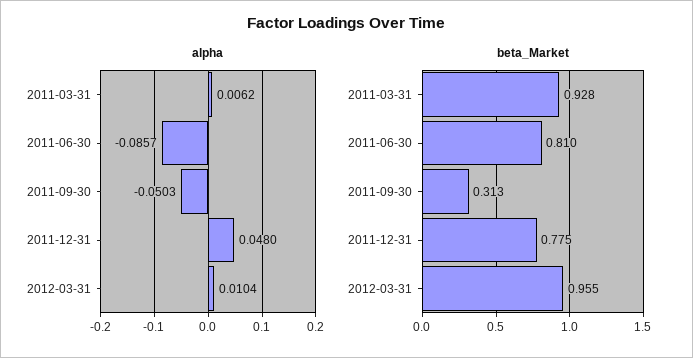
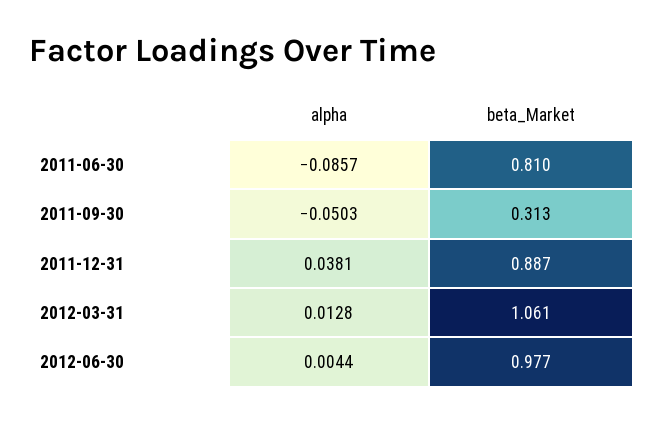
alpha, 2011-03-31: 0.0062 -> none
alpha, 2011-12-31: 0.048 -> 0.0381
alpha, 2012-03-31: 0.0104 -> 0.0128
beta_Market, 2011-03-31: 0.928 -> none
beta_Market, 2011-12-31: 0.775 -> 0.887
beta_Market, 2012-03-31: 0.955 -> 1.061
alpha, 2012-06-30: none -> 0.0044
beta_Market, 2012-06-30: none -> 0.977

